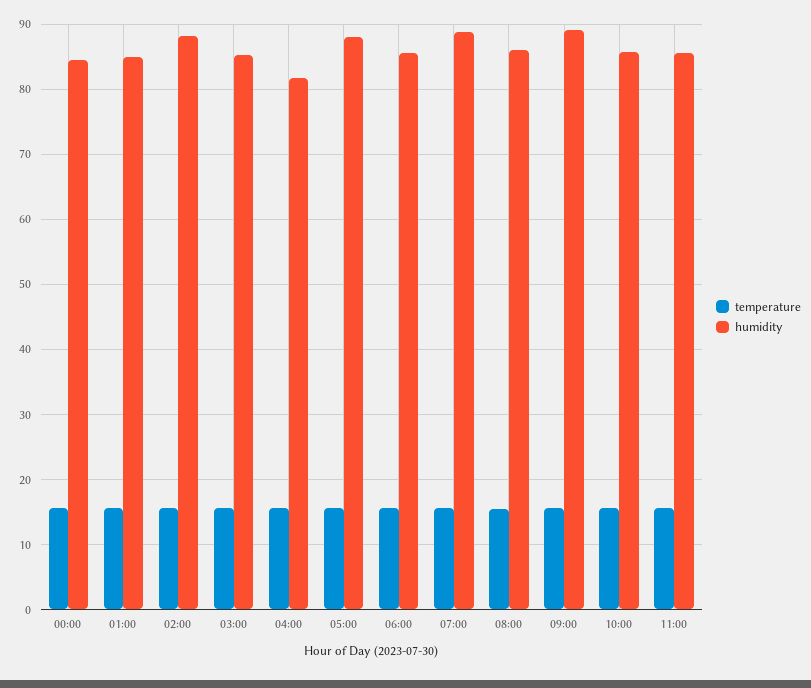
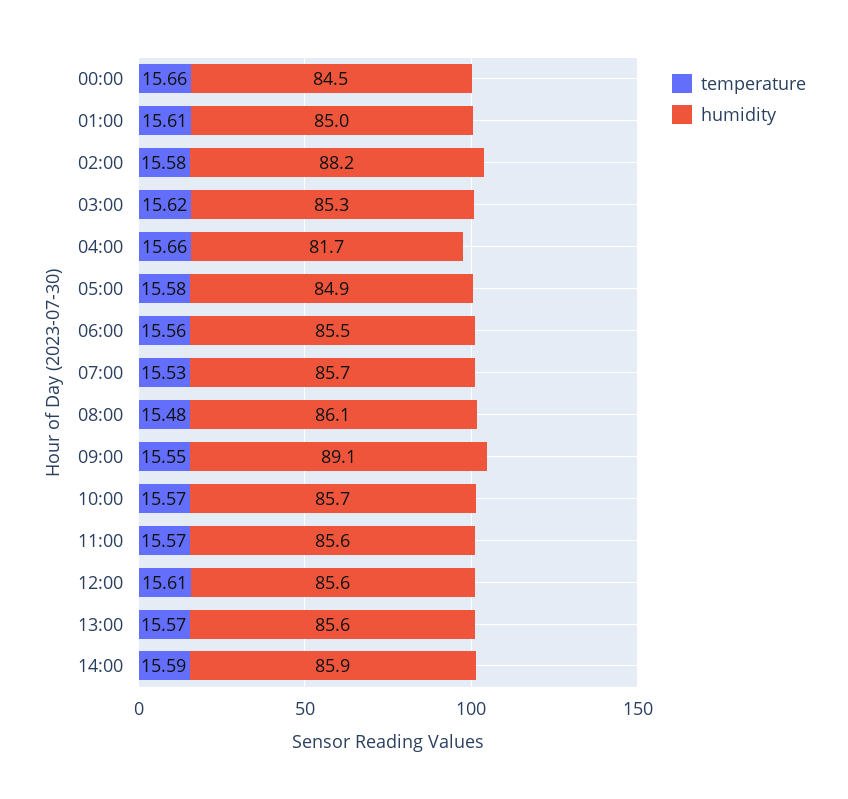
humidity, 05:00: 88 -> 84.9
humidity, 07:00: 89 -> 85.7
temperature, 12:00: none -> 15.61
humidity, 12:00: none -> 85.6
temperature, 13:00: none -> 15.57
humidity, 13:00: none -> 85.6
temperature, 14:00: none -> 15.59
humidity, 14:00: none -> 85.9

